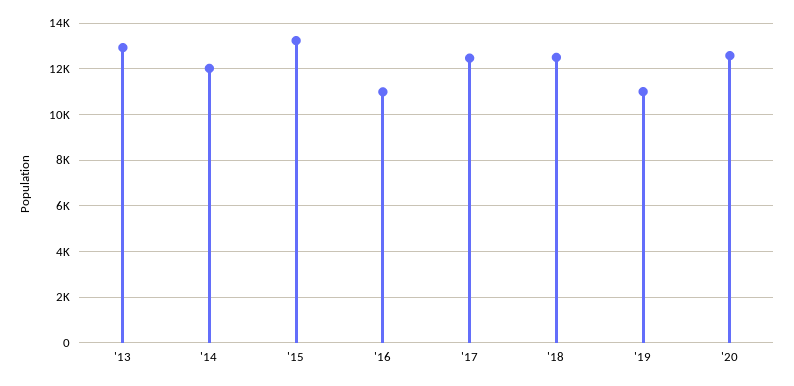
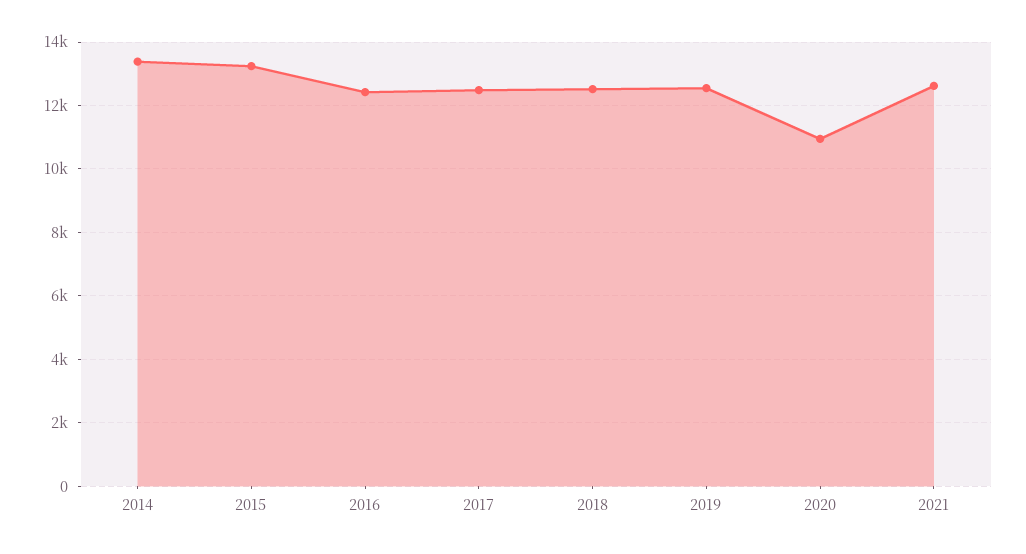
'13: 13000 -> none
'14: 12000 -> 13400
'16: 11000 -> 12400
'19: 11000 -> 12600
'20: 12500 -> 11000
2021: none -> 12600

